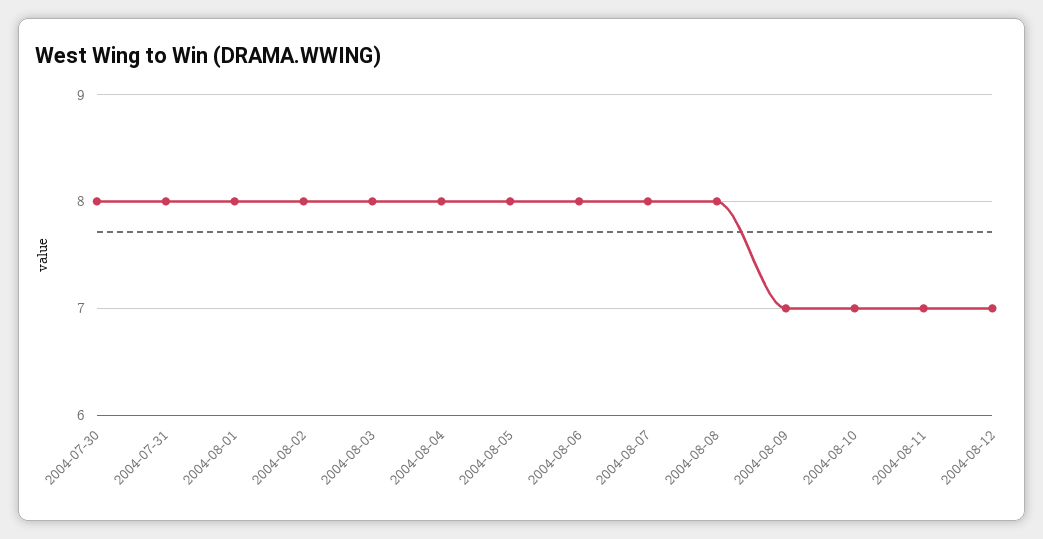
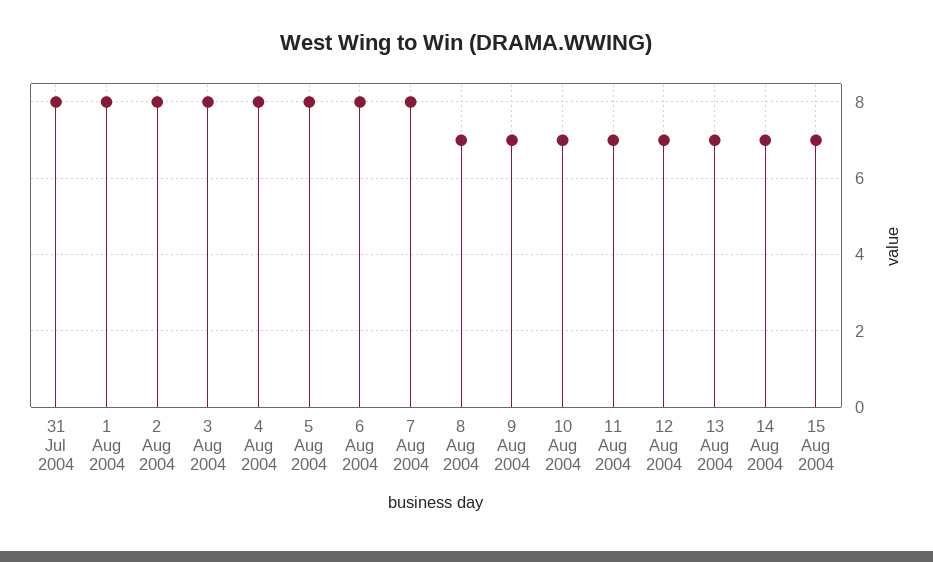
2004-07-30: 8 -> none
2004-08-08: 8 -> 7
13 Aug 2004: none -> 7
14 Aug 2004: none -> 7
15 Aug 2004: none -> 7

